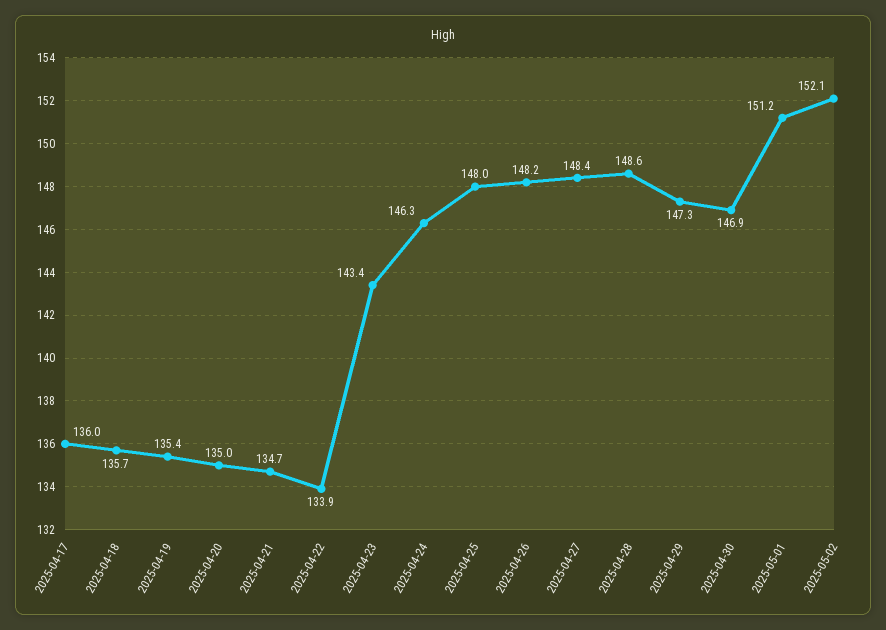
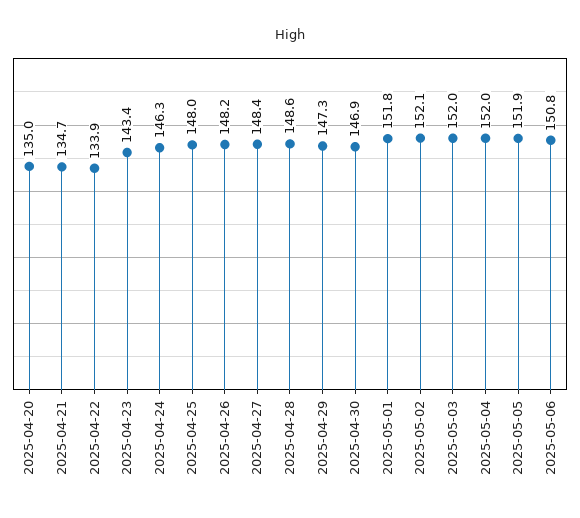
2025-04-17: 136 -> none
2025-04-18: 135.7 -> none
2025-04-19: 135.4 -> none
2025-05-01: 151.2 -> 151.8
2025-05-03: none -> 152
2025-05-04: none -> 152
2025-05-05: none -> 151.9
2025-05-06: none -> 150.8

